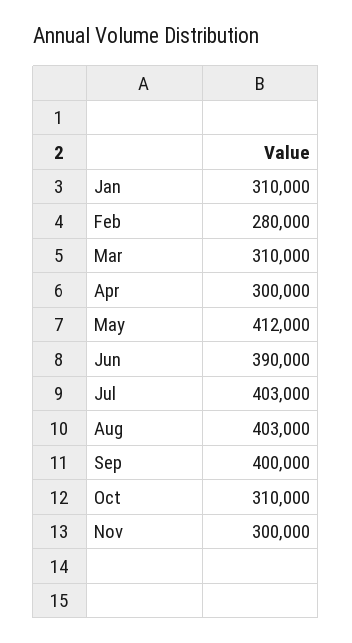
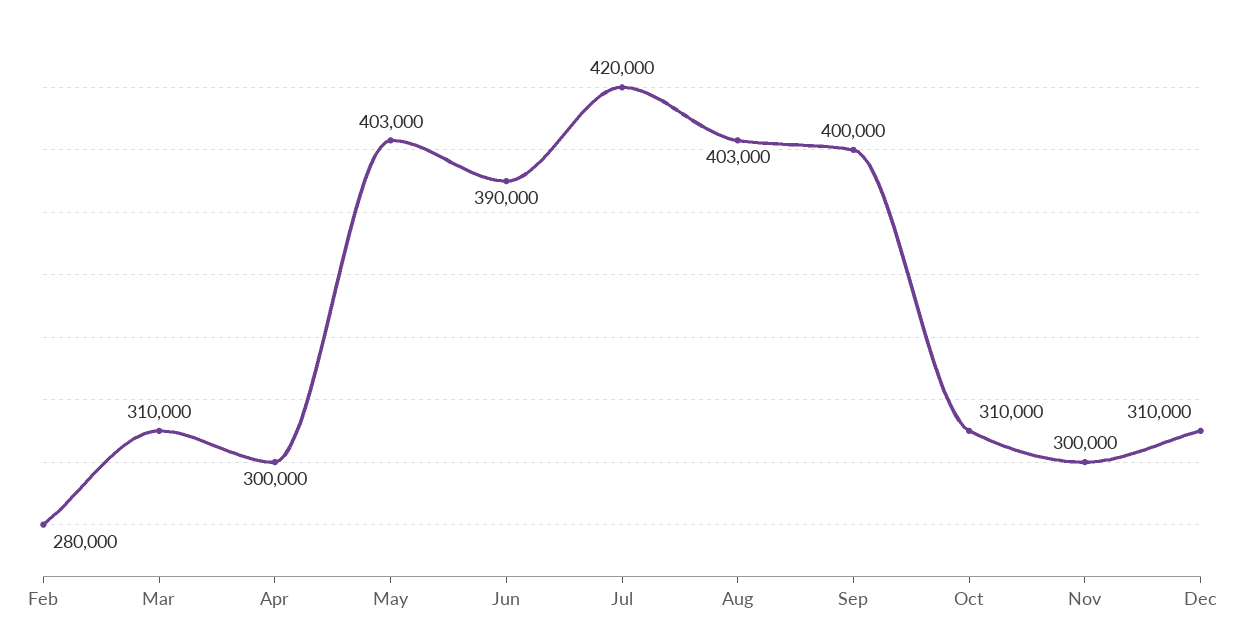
Jan: 310000 -> none
May: 412000 -> 403000
Jul: 403000 -> 420000
Dec: none -> 310000

